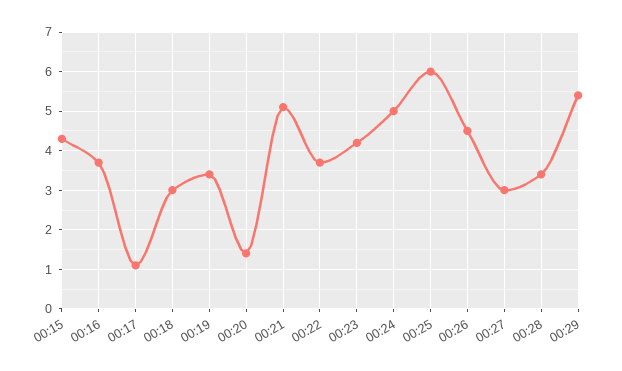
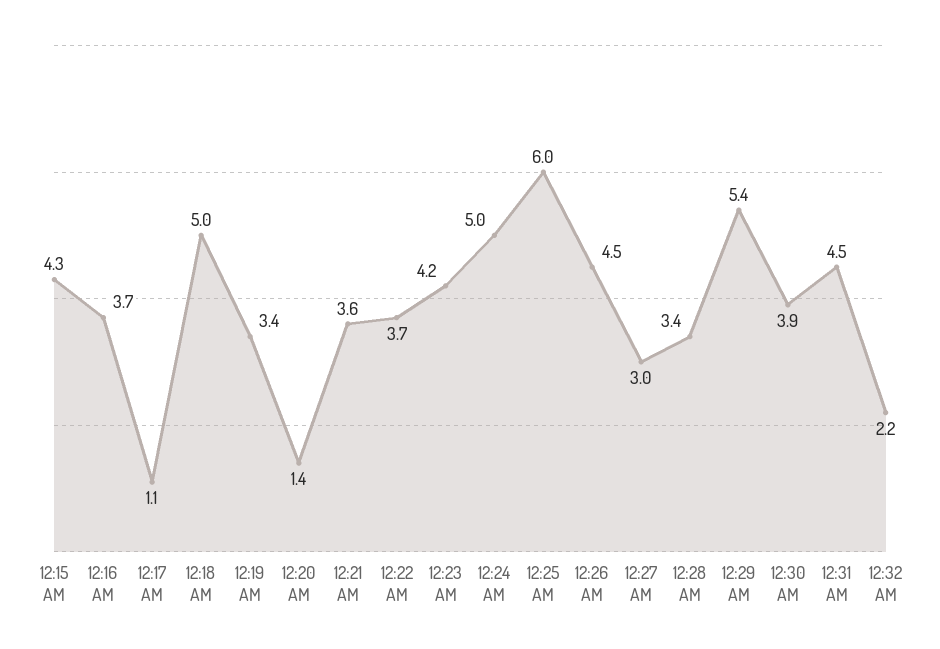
00:18: 3 -> 5
00:21: 5 -> 3.6
12:30 AM: none -> 3.9
12:31 AM: none -> 4.5
12:32 AM: none -> 2.2

